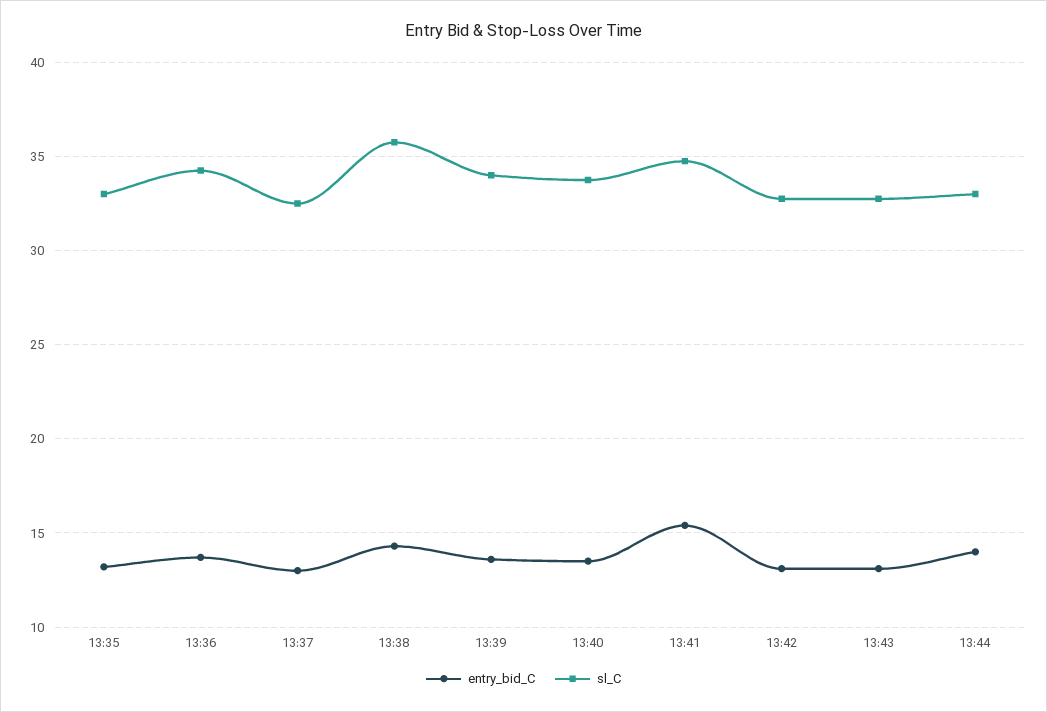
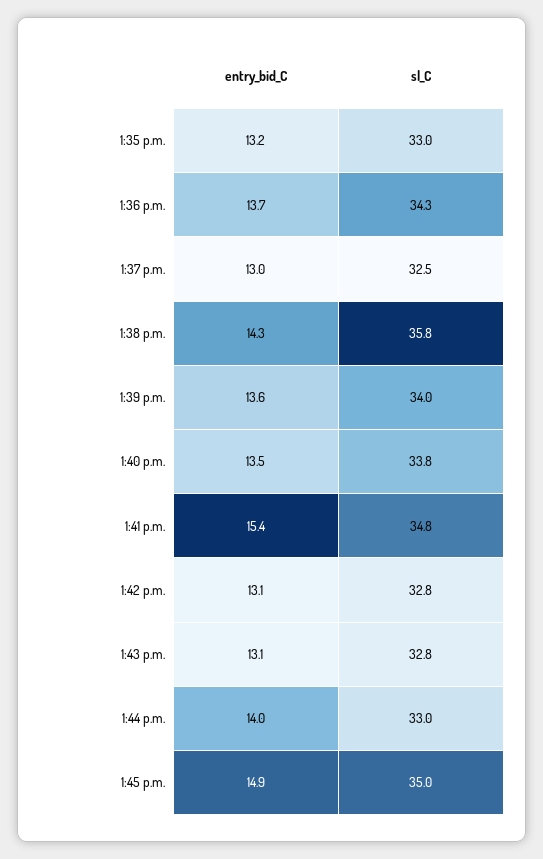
entry_bid_C, 1:45 p.m.: none -> 14.9
sl_C, 1:45 p.m.: none -> 35

